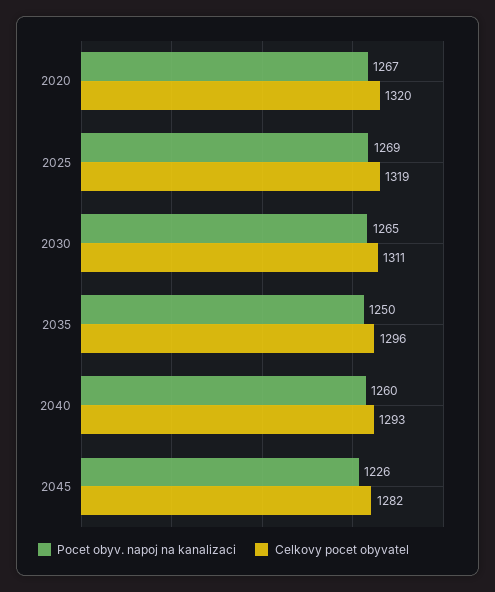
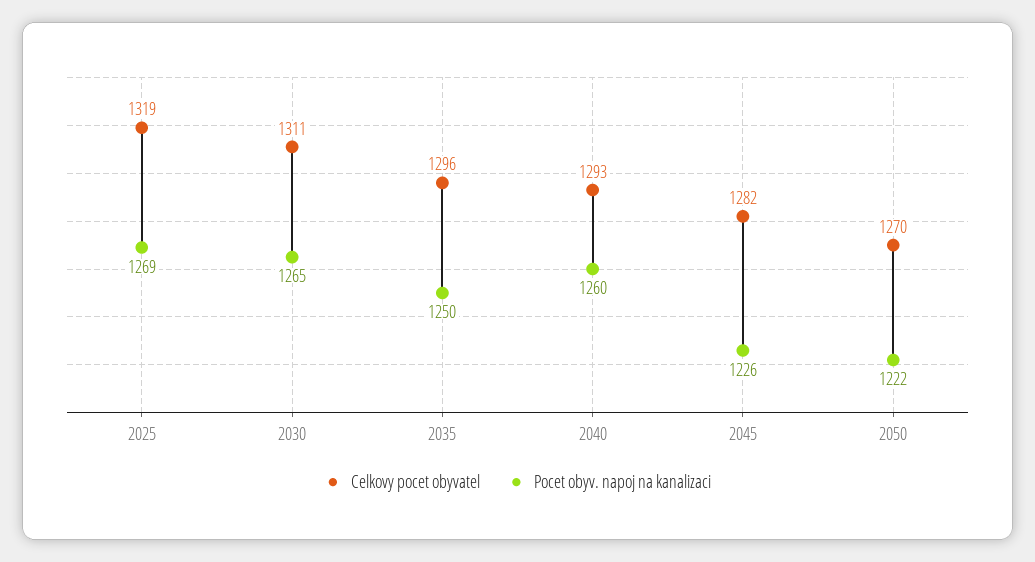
Pocet obyv. napoj na kanalizaci, 2020: 1267 -> none
Celkovy pocet obyvatel, 2020: 1320 -> none
Celkovy pocet obyvatel, 2050: none -> 1270
Pocet obyv. napoj na kanalizaci, 2050: none -> 1222

